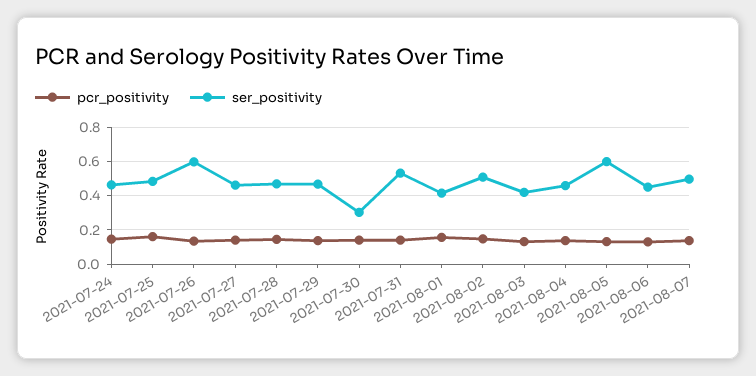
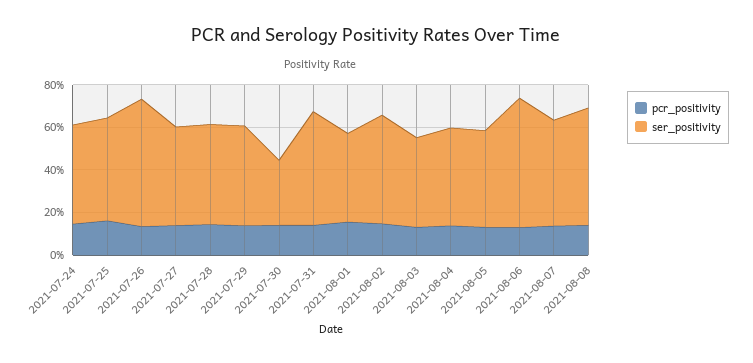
ser_positivity, 2021-08-05: 0.6 -> 0.45
ser_positivity, 2021-08-06: 0.45 -> 0.6
pcr_positivity, 2021-08-08: none -> 0.15
ser_positivity, 2021-08-08: none -> 0.55

